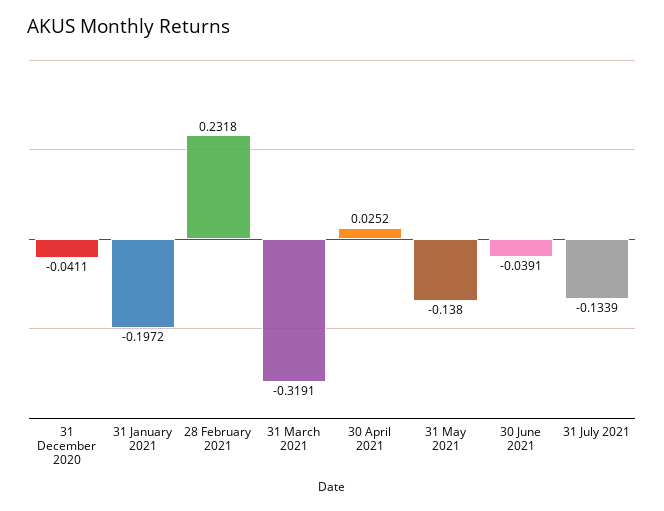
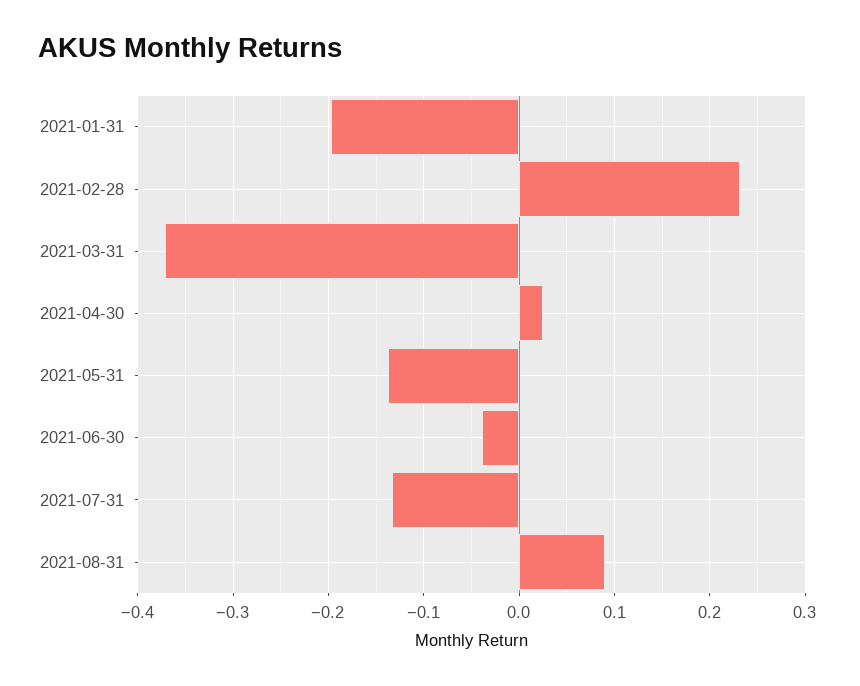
31 December 2020: -0.0411 -> none
31 March 2021: -0.3191 -> -0.37
2021-08-31: none -> 0.09

